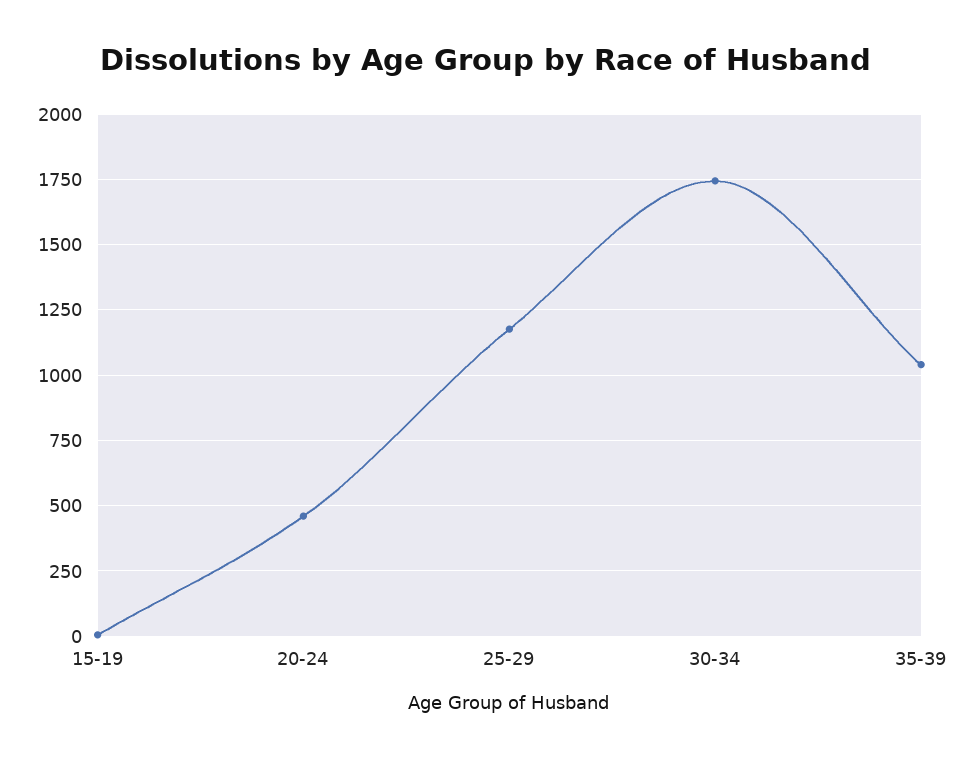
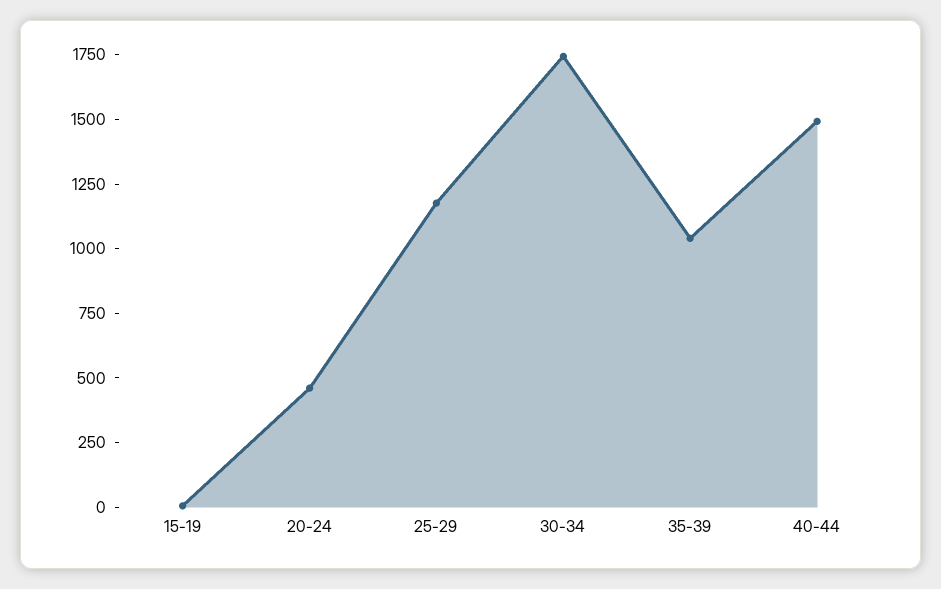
40-44: none -> 1500

